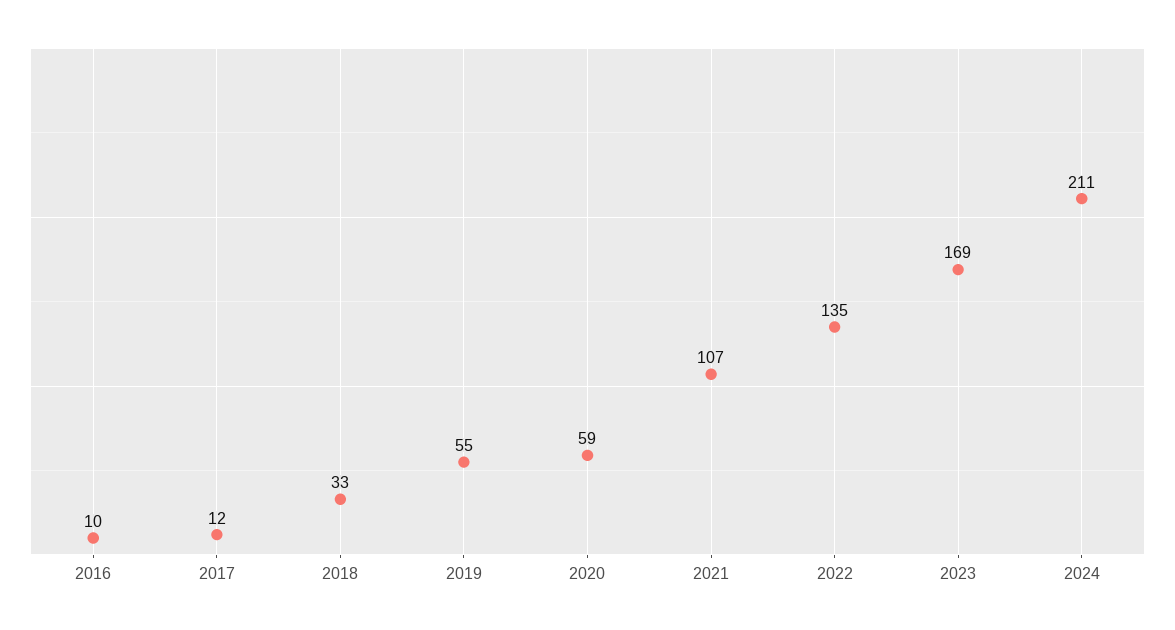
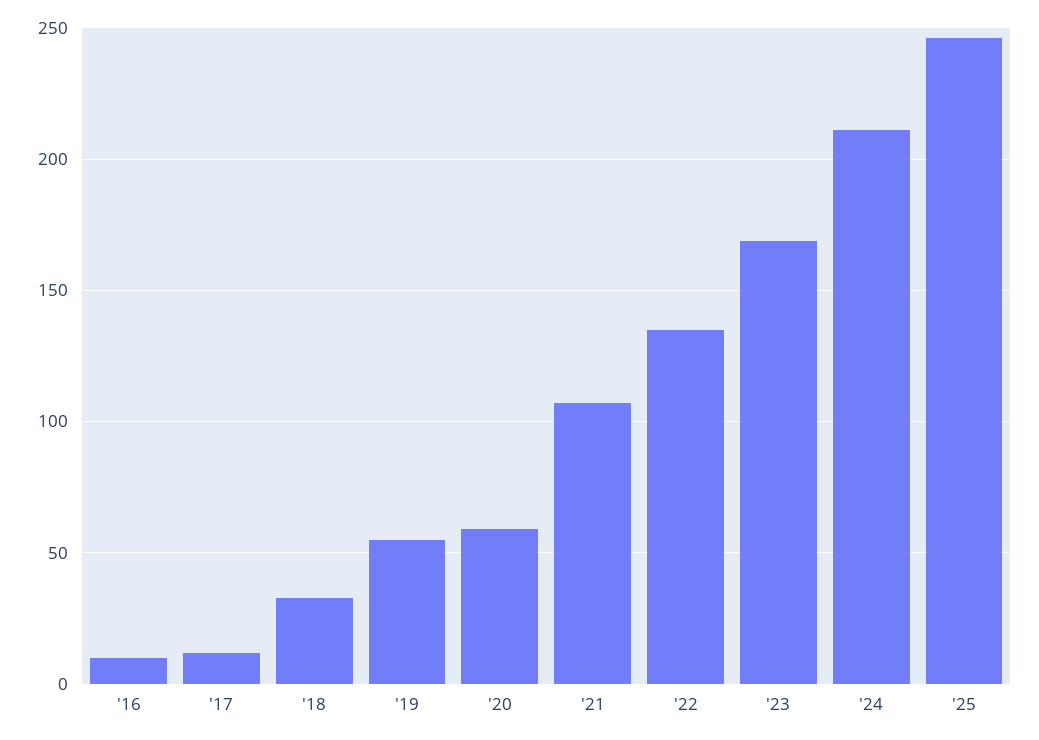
'25: none -> 245

